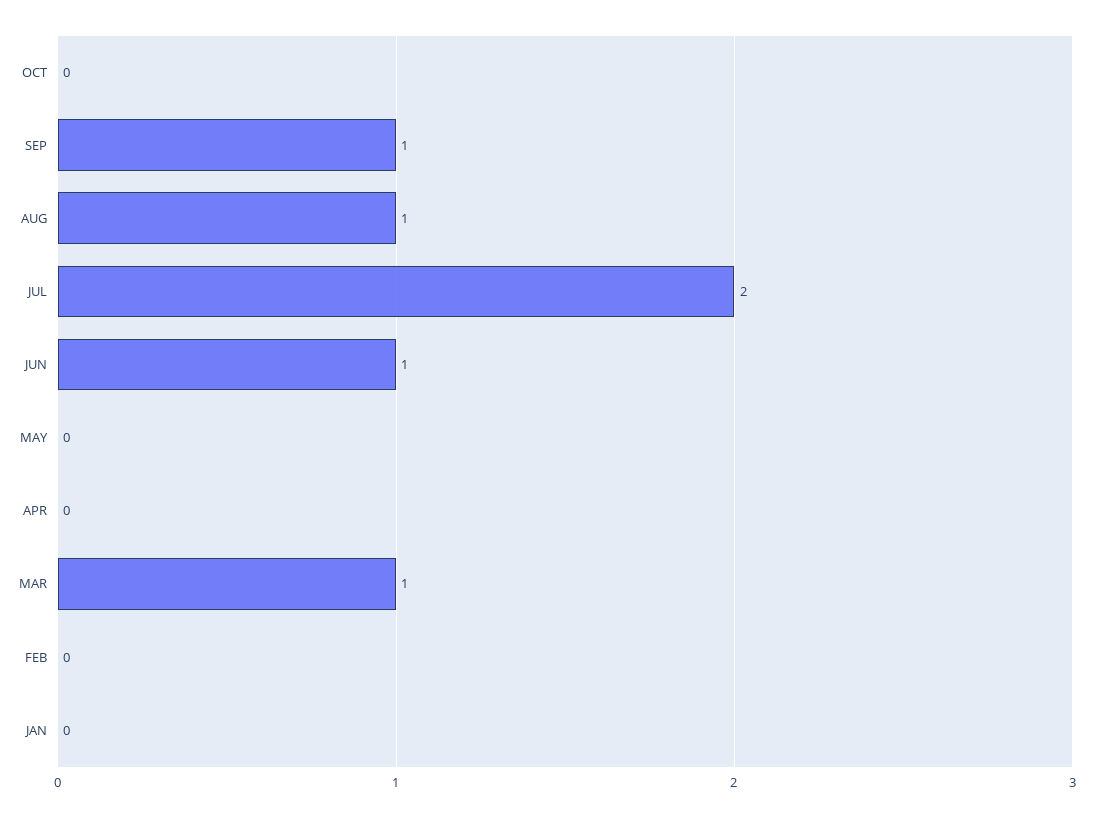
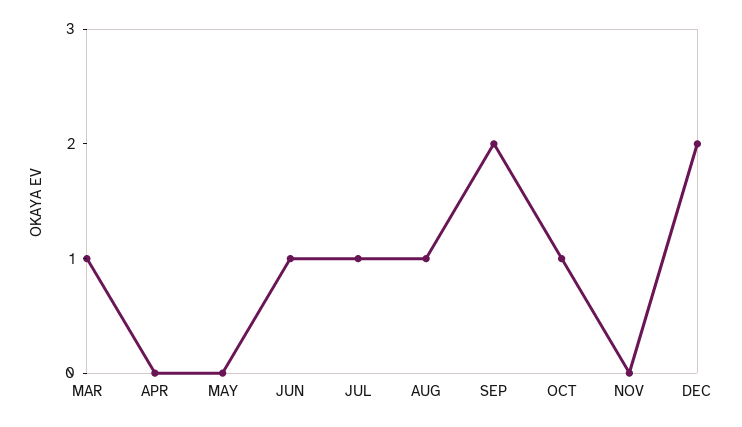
OCT: 0 -> 1
SEP: 1 -> 2
JUL: 2 -> 1
FEB: 0 -> none
JAN: 0 -> none
NOV: none -> 0
DEC: none -> 2

